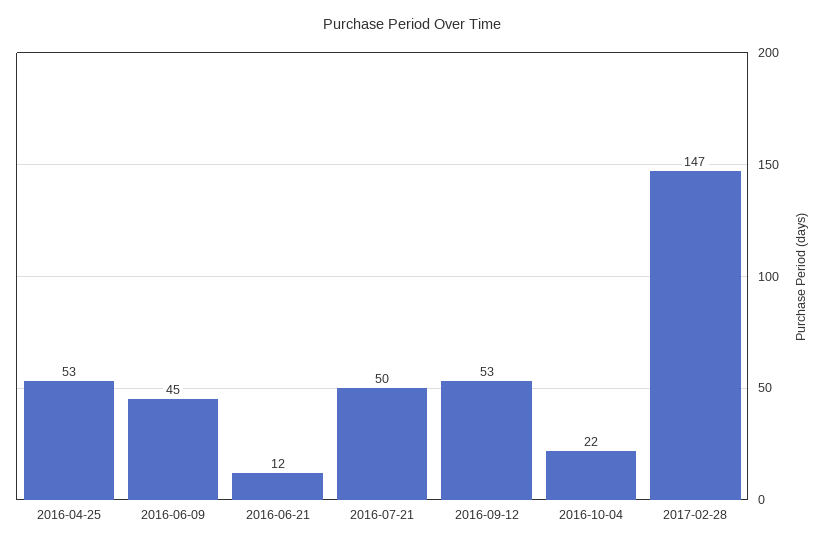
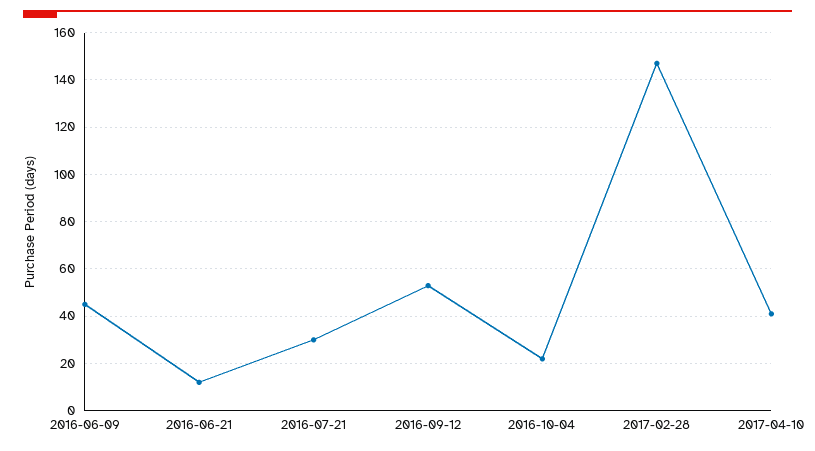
2016-04-25: 53 -> none
2016-07-21: 50 -> 30
2017-04-10: none -> 40

